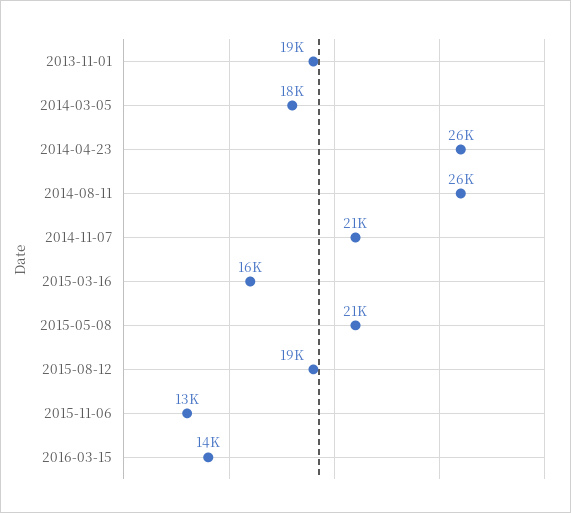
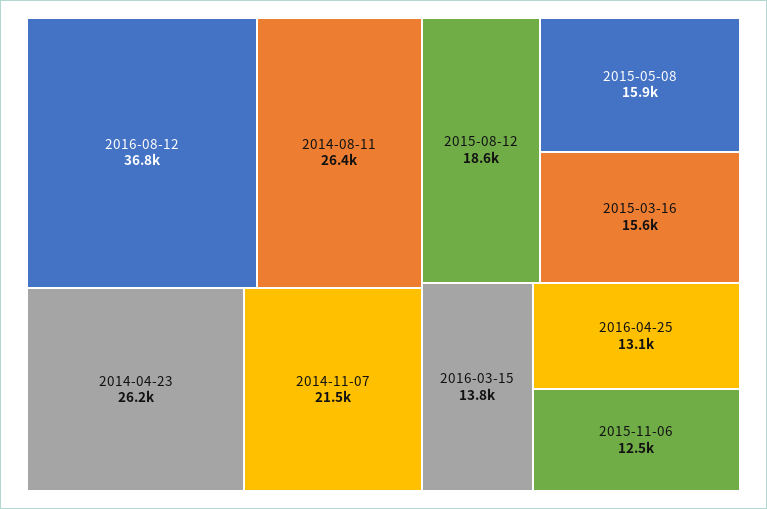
2013-11-01: 19000 -> none
2014-03-05: 18000 -> none
2015-05-08: 21000 -> 15900
2016-08-12: none -> 36800
2016-04-25: none -> 13100

